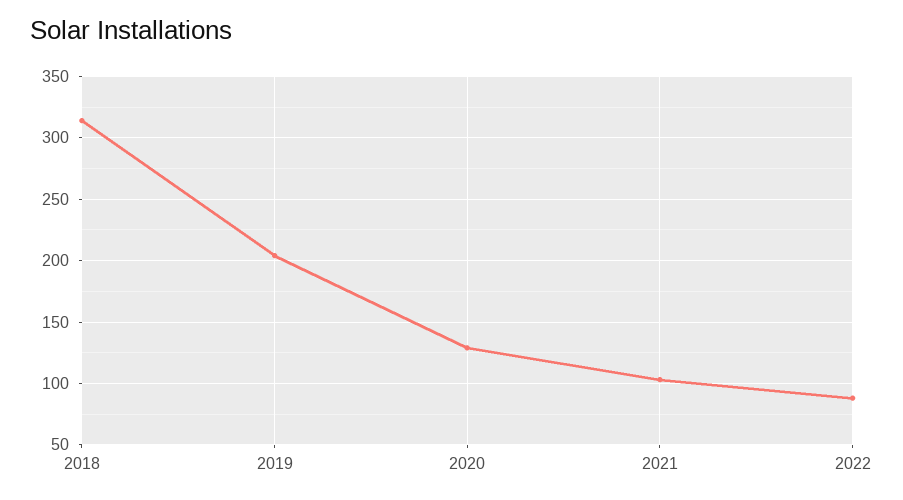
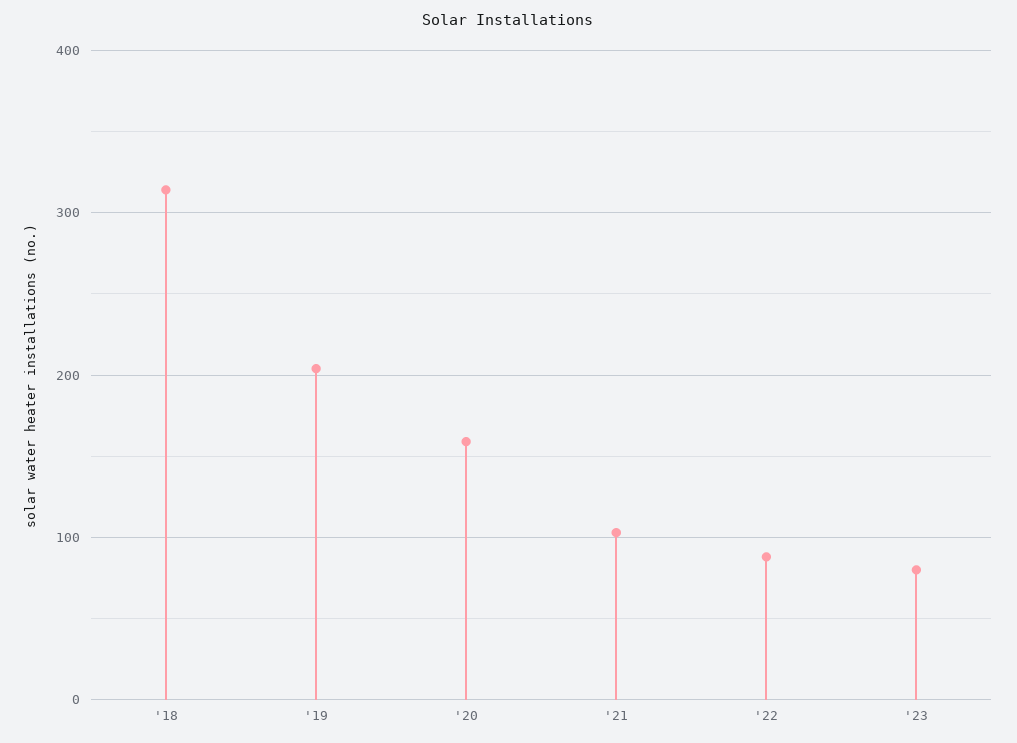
2020: 130 -> 160
'23: none -> 80

